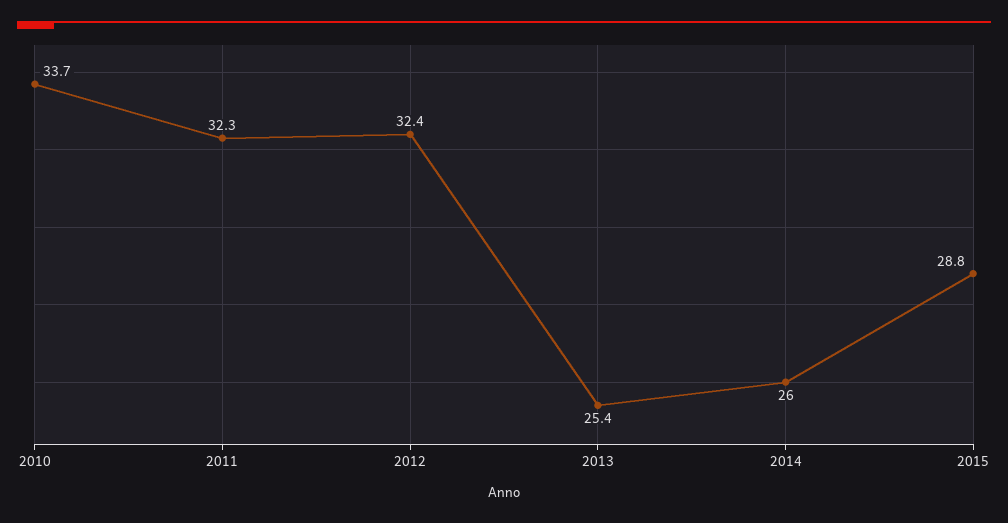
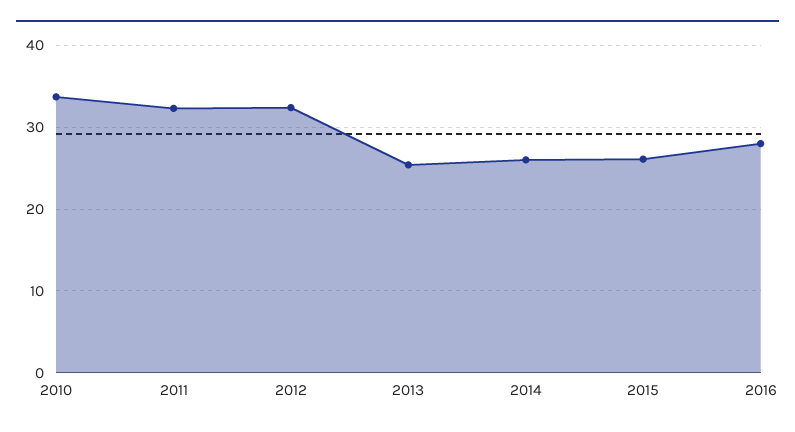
2015: 28.8 -> 26
2016: none -> 28

